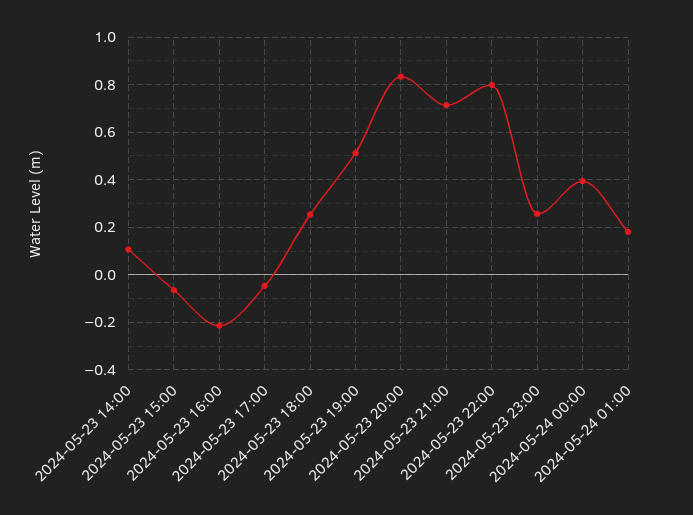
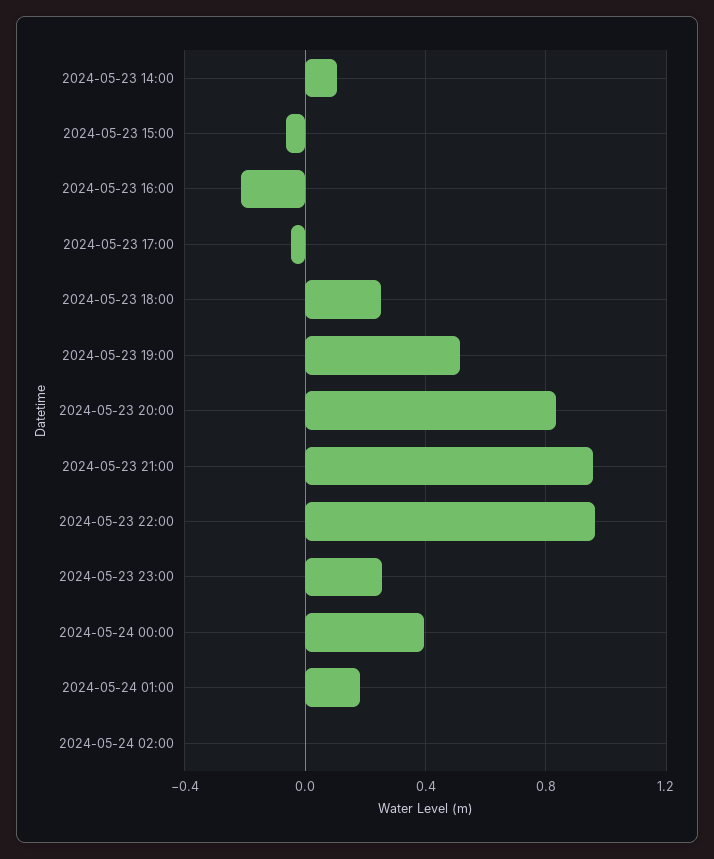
2024-05-23 21:00: 0.7 -> 0.95
2024-05-23 22:00: 0.8 -> 0.95
2024-05-24 02:00: none -> 0

